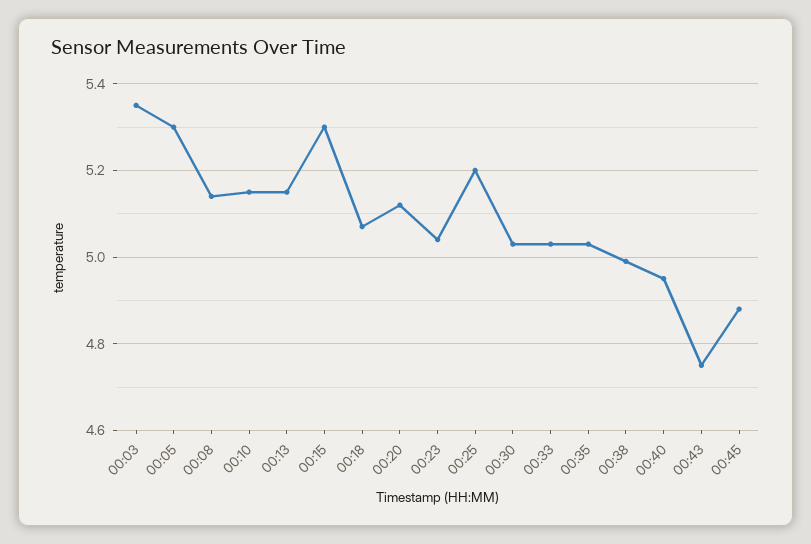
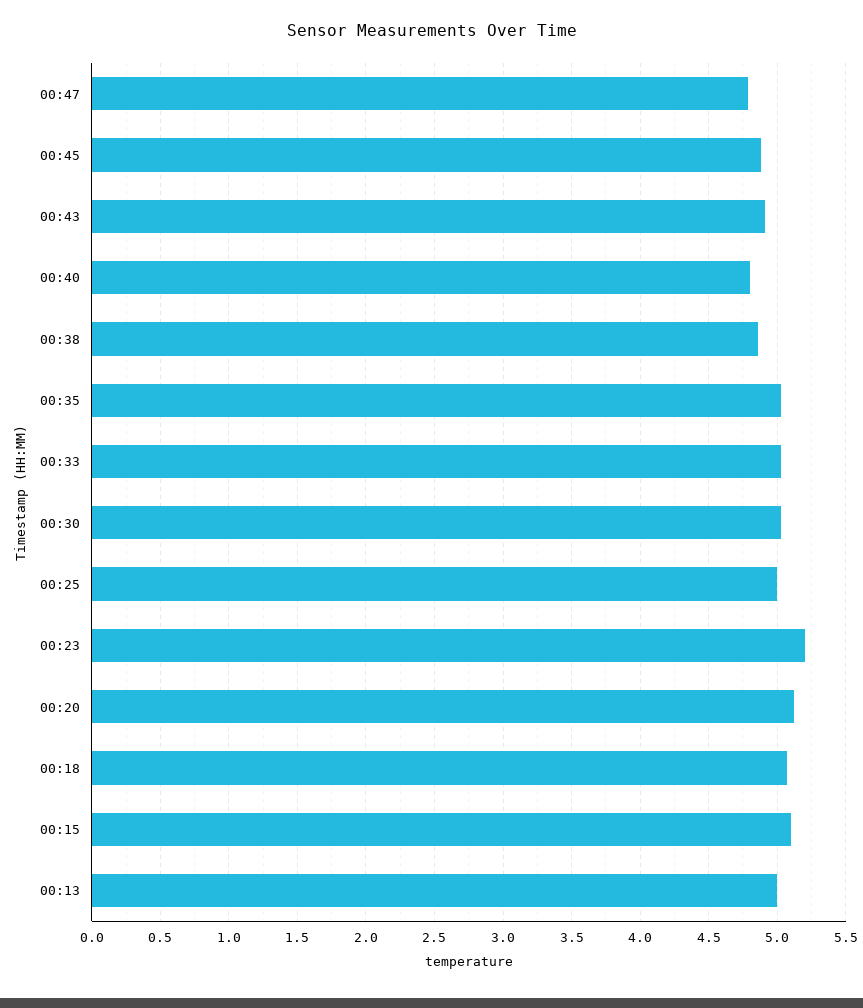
00:03: 5.35 -> none
00:05: 5.3 -> none
00:08: 5.15 -> none
00:10: 5.15 -> none
00:13: 5.15 -> 5
00:15: 5.3 -> 5.1
00:23: 5.05 -> 5.2
00:25: 5.2 -> 5
00:38: 5 -> 4.85
00:40: 4.95 -> 4.8
00:43: 4.75 -> 4.9
00:47: none -> 4.8

